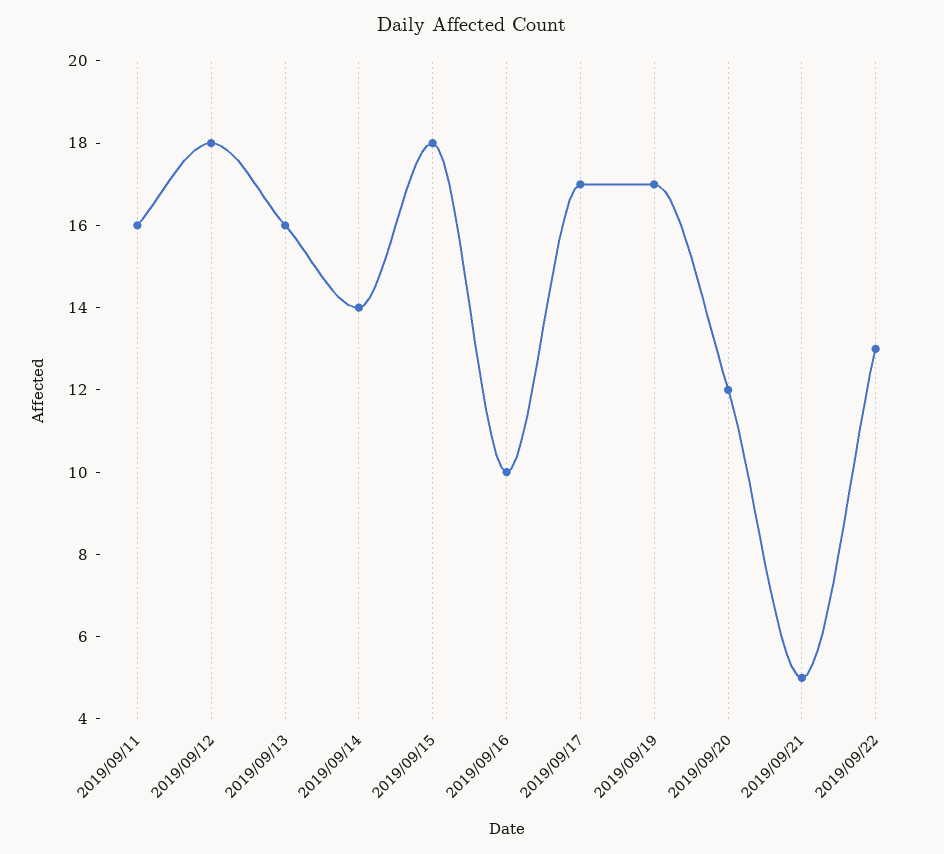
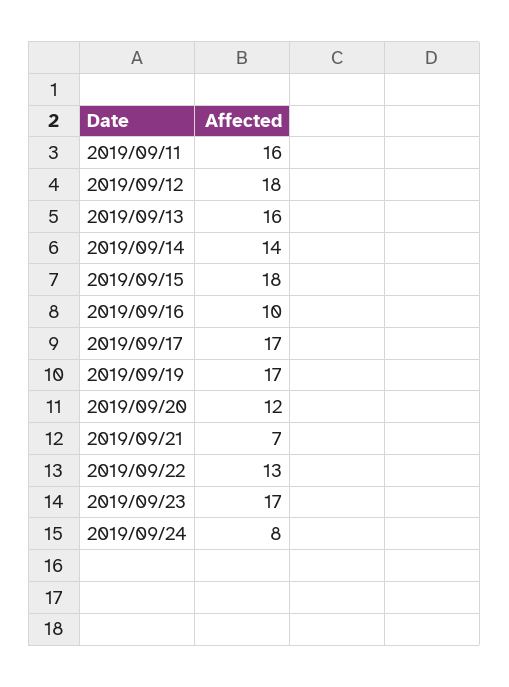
2019/09/21: 5 -> 7
2019/09/23: none -> 17
2019/09/24: none -> 8

